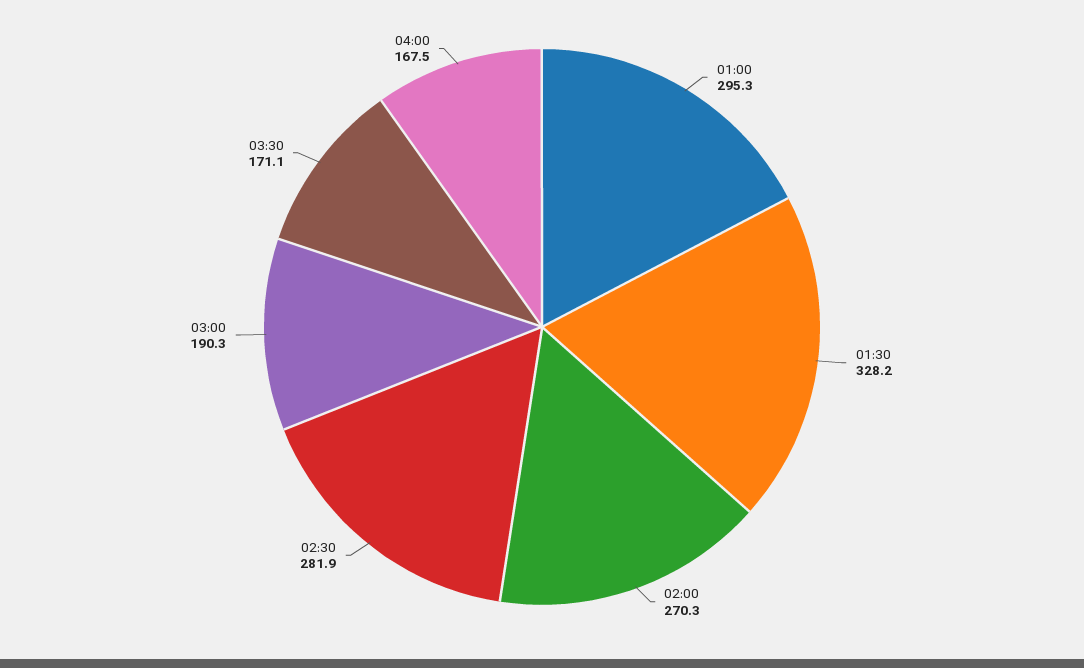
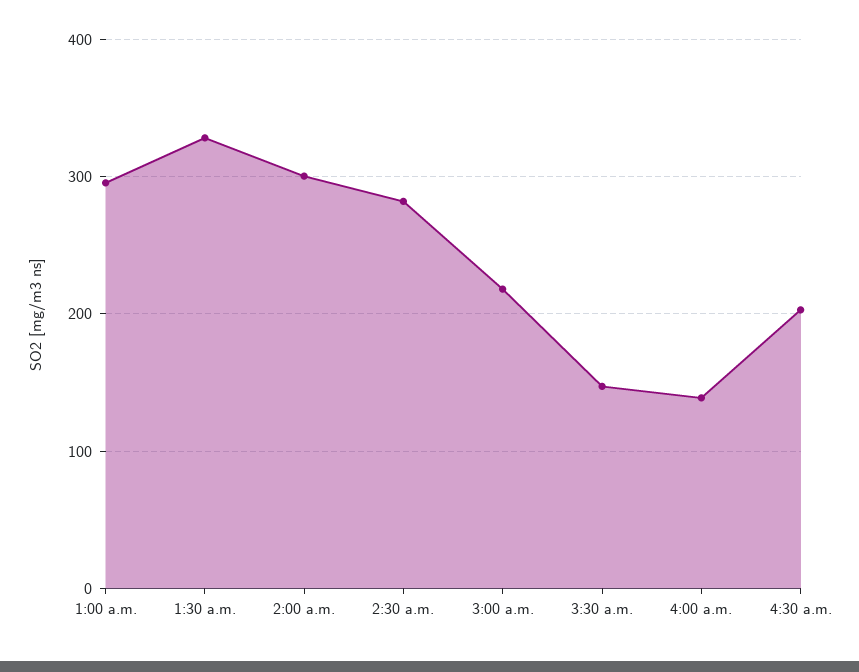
02:00: 270.3 -> 300
03:00: 190.3 -> 220
03:30: 171.1 -> 150
04:00: 167.5 -> 140
4:30 a.m.: none -> 200

